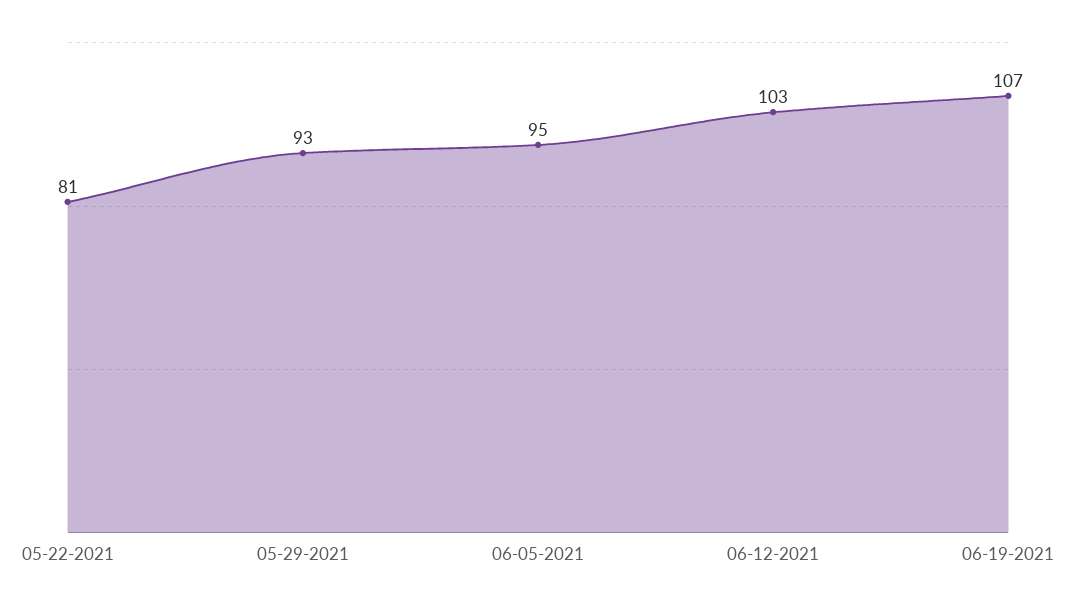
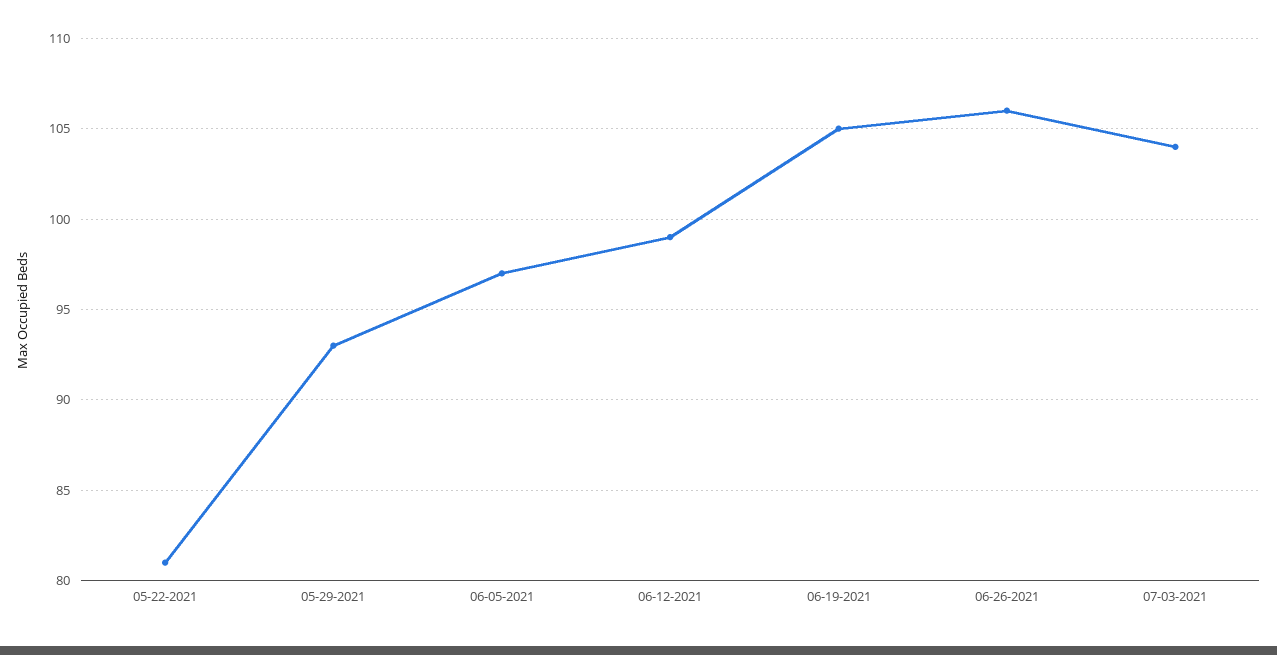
06-05-2021: 95 -> 97
06-12-2021: 103 -> 99
06-19-2021: 107 -> 105
06-26-2021: none -> 106
07-03-2021: none -> 104

